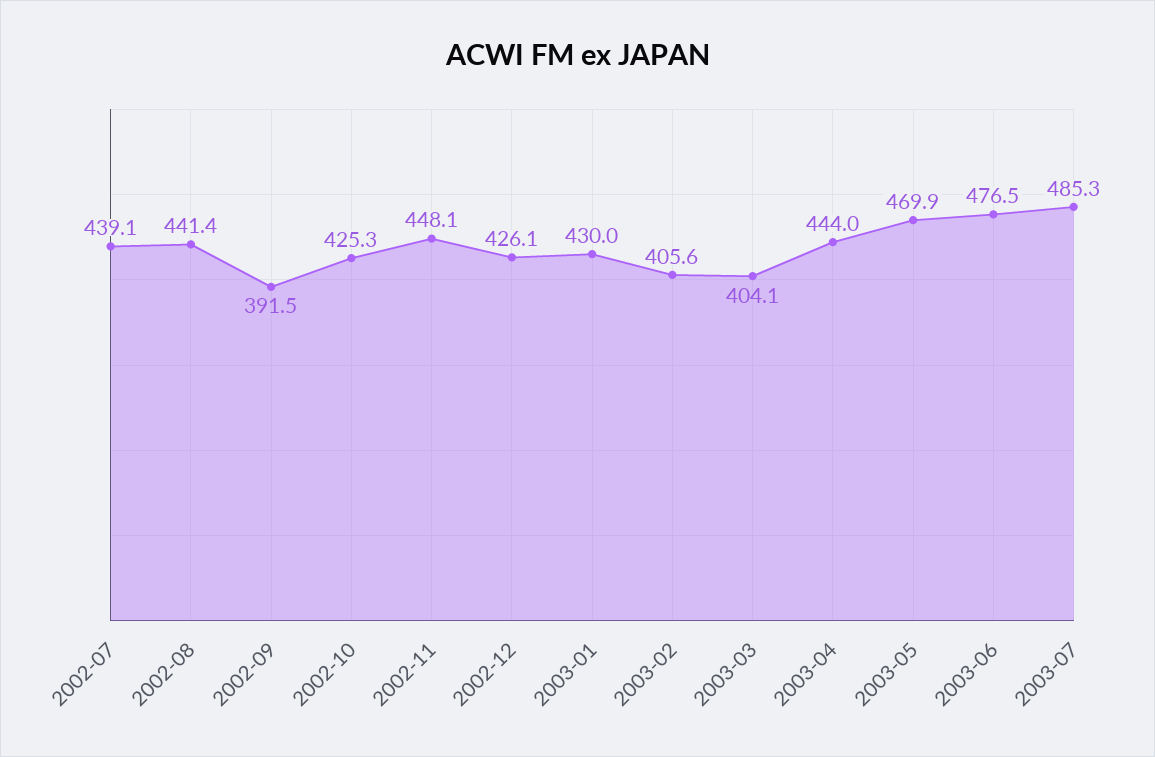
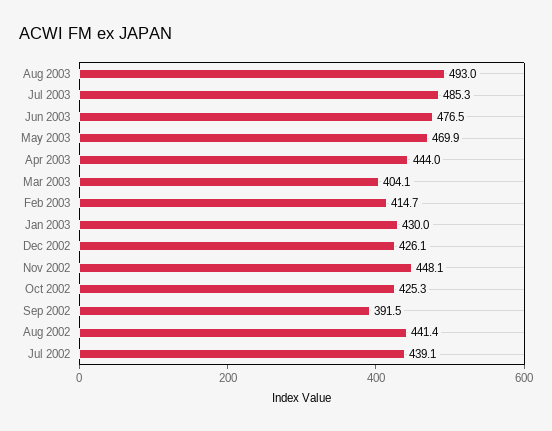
2003-02: 405.6 -> 414.7
Aug 2003: none -> 493

